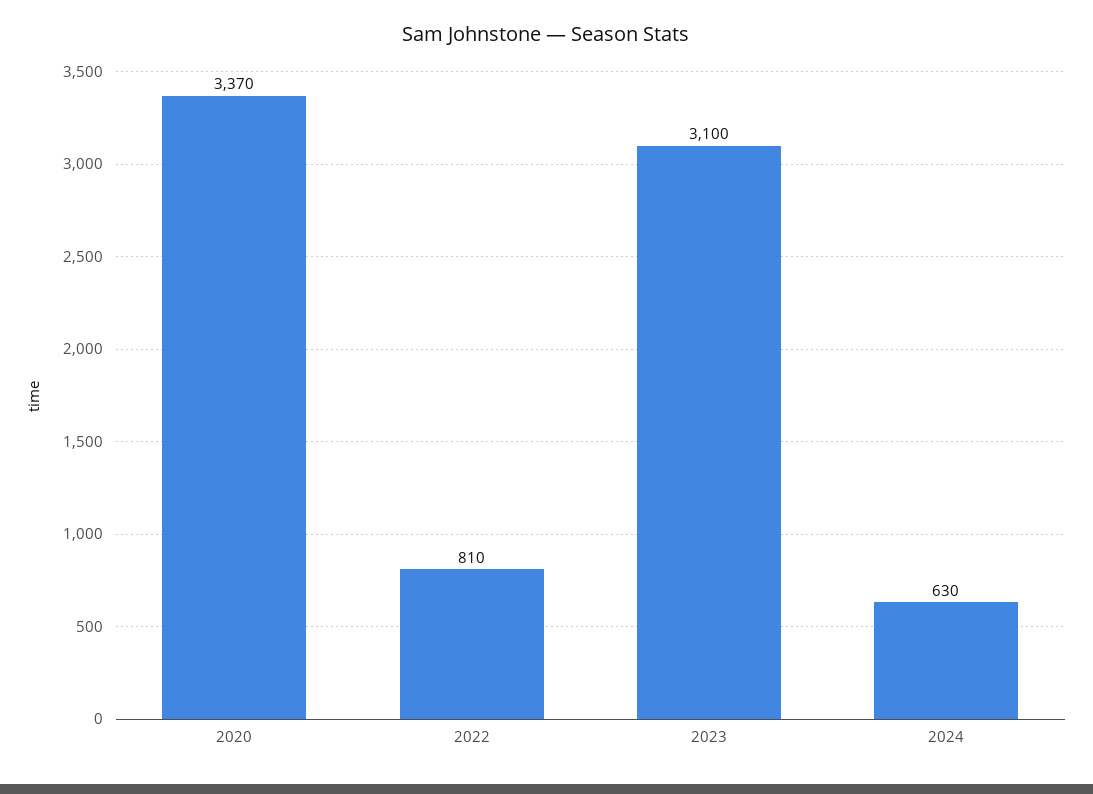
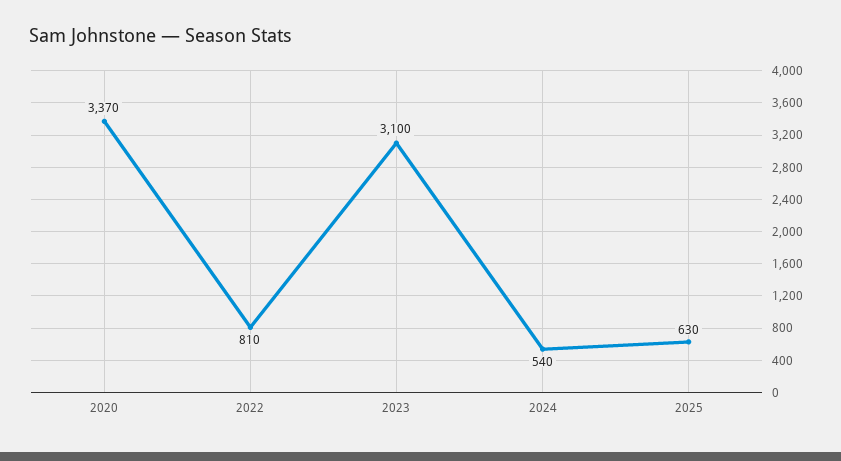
2024: 630 -> 540
2025: none -> 630

